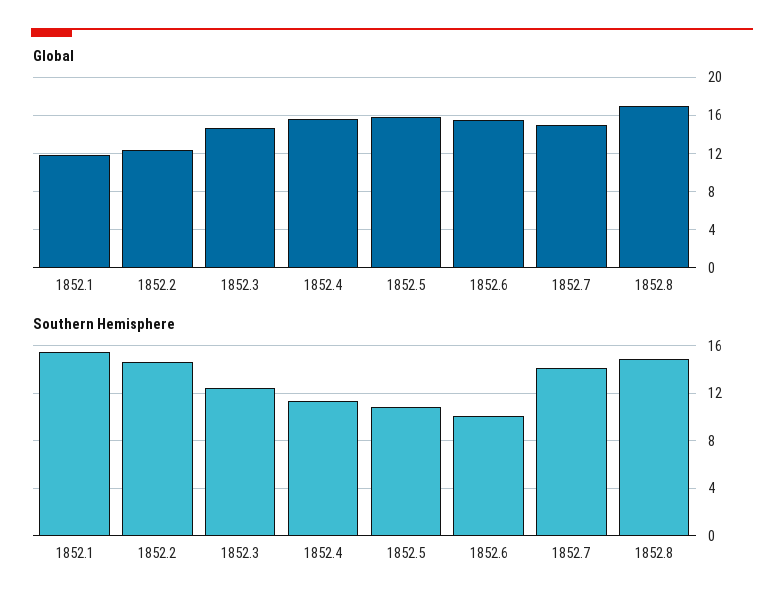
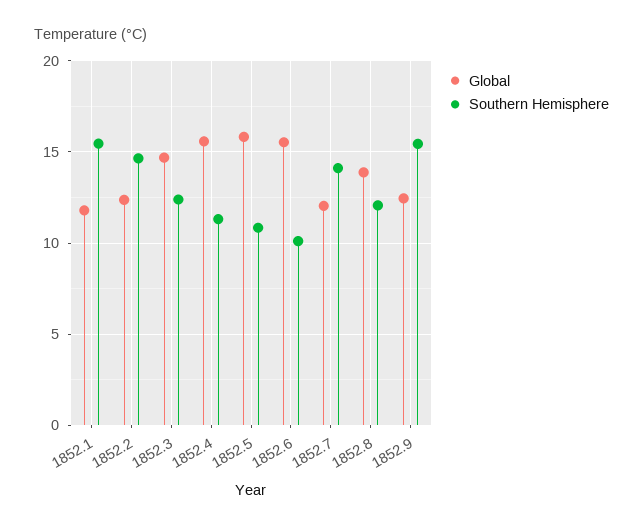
Global, 1852.7: 15 -> 12
Global, 1852.8: 17 -> 14
Southern Hemisphere, 1852.8: 15 -> 12
Global, 1852.9: none -> 12.5
Southern Hemisphere, 1852.9: none -> 15.5

